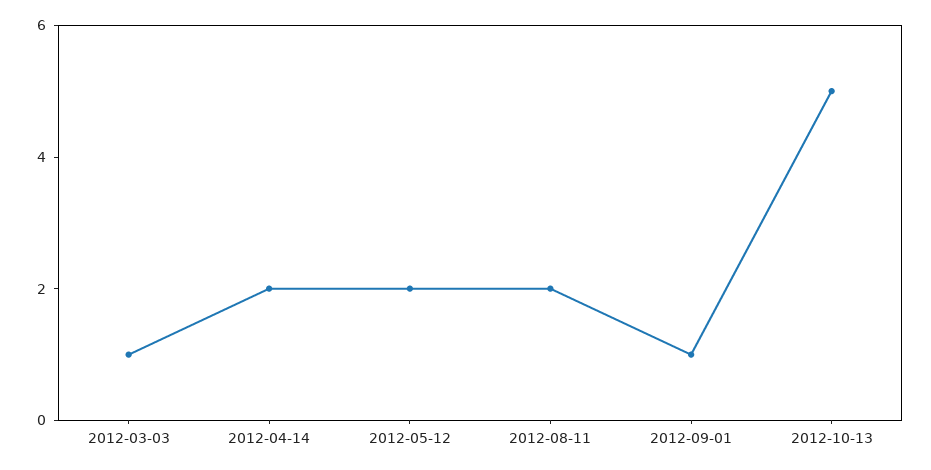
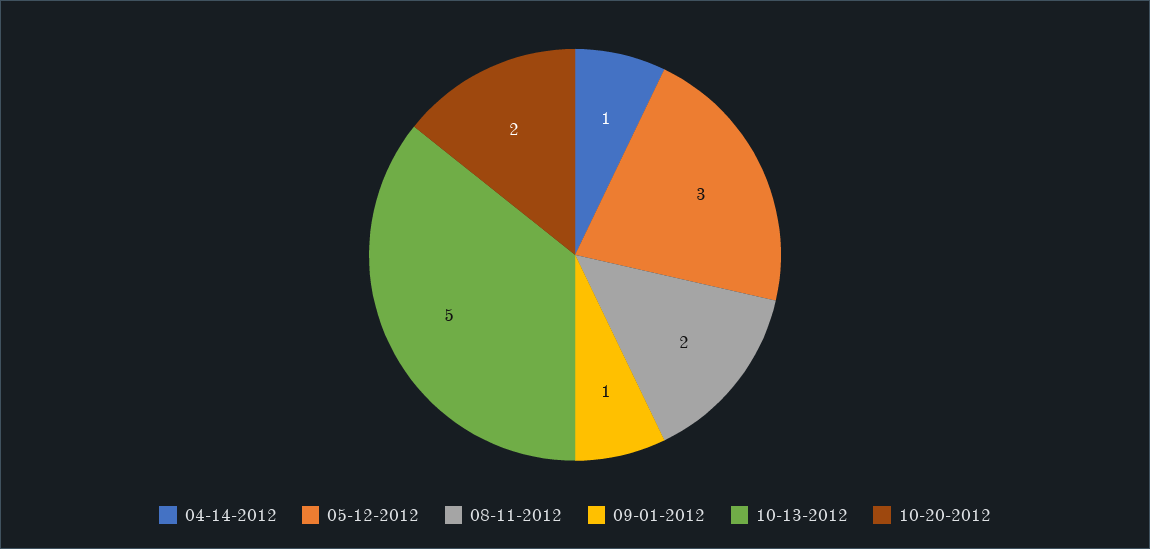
2012-03-03: 1 -> none
2012-04-14: 2 -> 1
2012-05-12: 2 -> 3
10-20-2012: none -> 2

